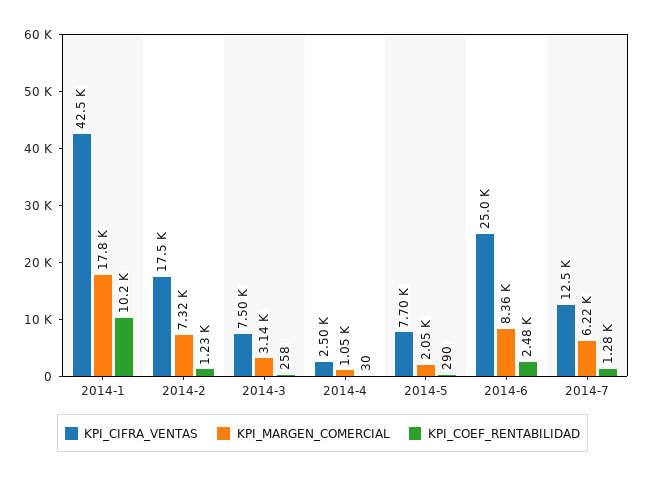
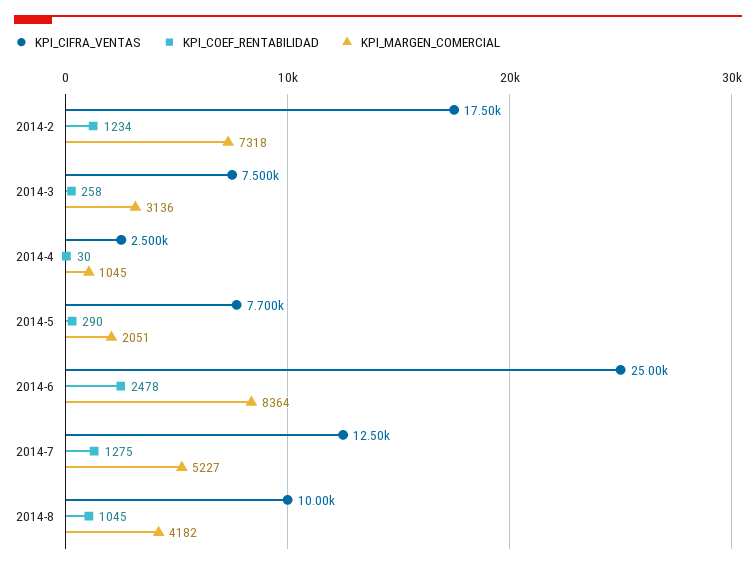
KPI_CIFRA_VENTAS, 2014-1: 42500 -> none
KPI_MARGEN_COMERCIAL, 2014-1: 17800 -> none
KPI_COEF_RENTABILIDAD, 2014-1: 10200 -> none
KPI_MARGEN_COMERCIAL, 2014-7: 6220 -> 5227
KPI_CIFRA_VENTAS, 2014-8: none -> 10000
KPI_COEF_RENTABILIDAD, 2014-8: none -> 1045
KPI_MARGEN_COMERCIAL, 2014-8: none -> 4182

